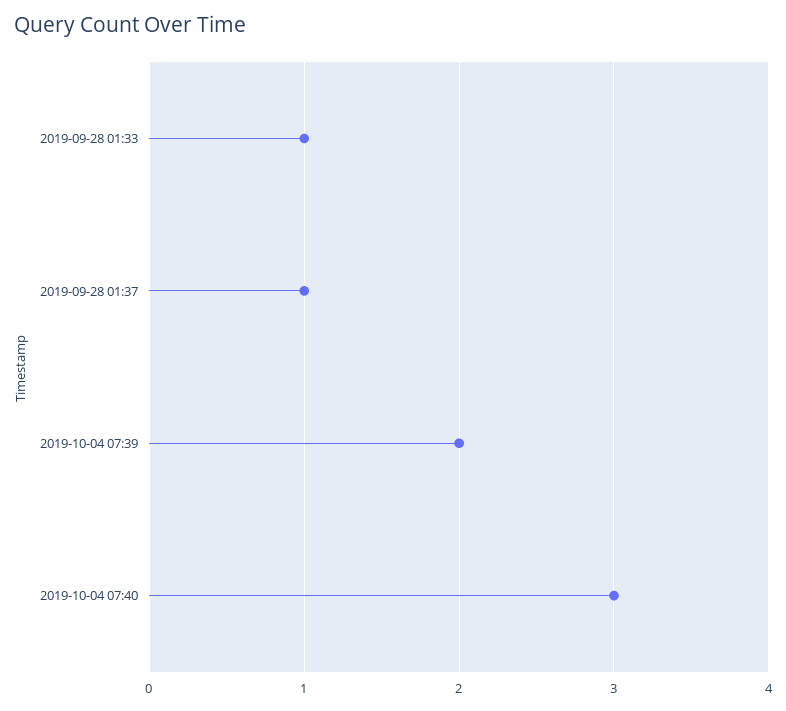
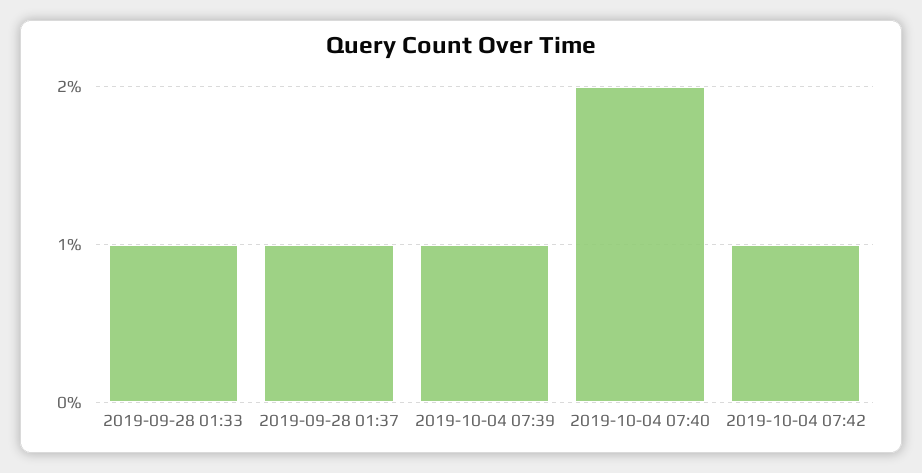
2019-10-04 07:39: 2 -> 1
2019-10-04 07:40: 3 -> 2
2019-10-04 07:42: none -> 1

